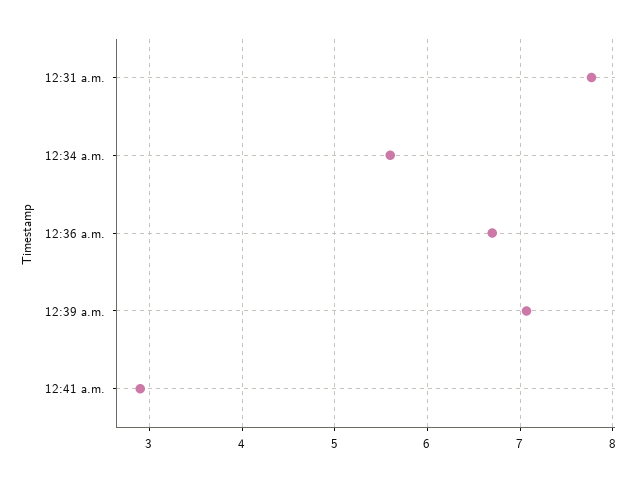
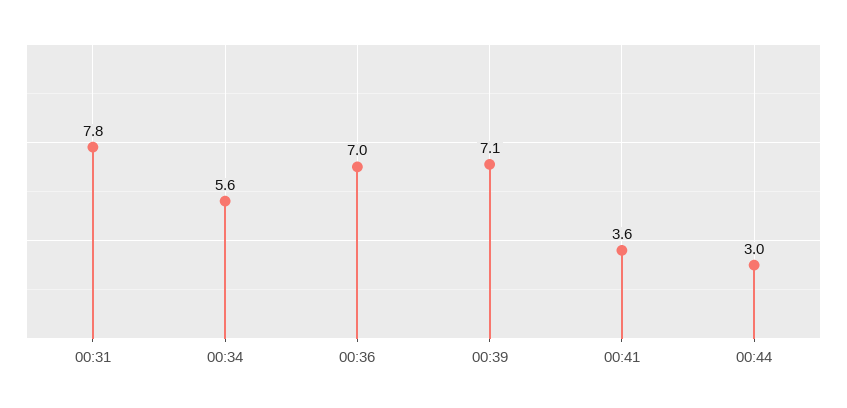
12:36 a.m.: 6.7 -> 7
12:41 a.m.: 2.9 -> 3.6
00:44: none -> 3

